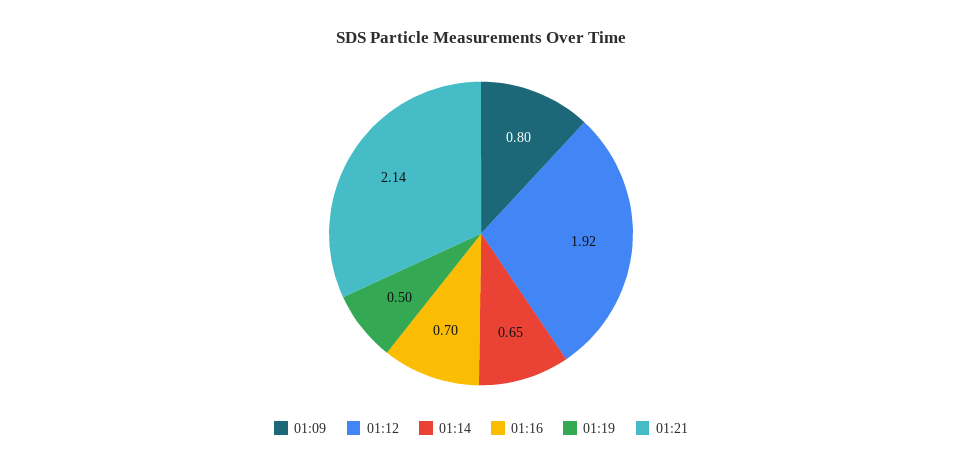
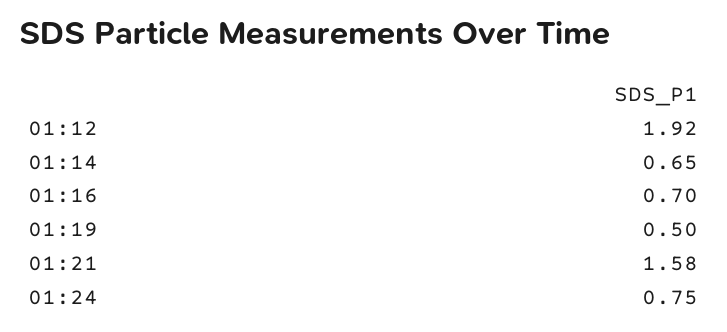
01:09: 0.8 -> none
01:21: 2.14 -> 1.58
01:24: none -> 0.75

